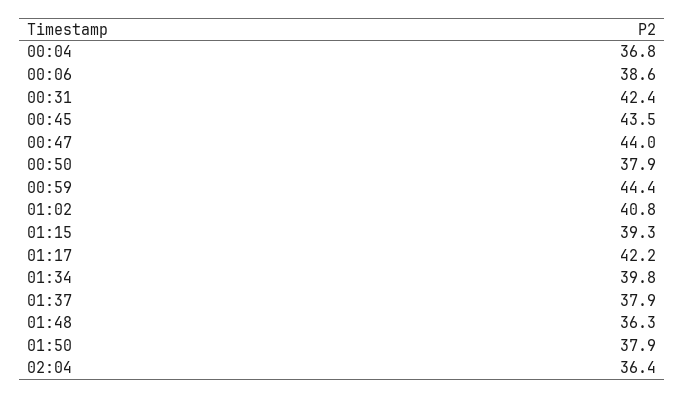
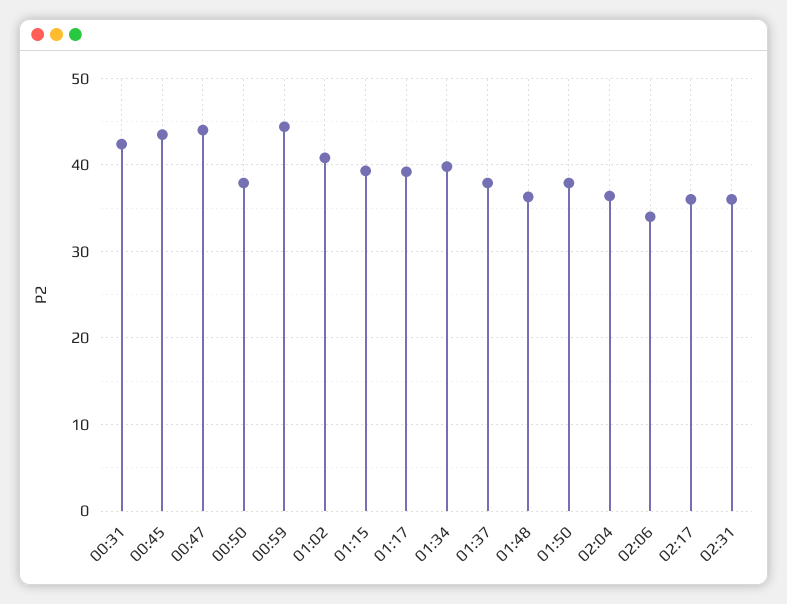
00:04: 36.8 -> none
00:06: 38.6 -> none
01:17: 42.2 -> 39
02:06: none -> 34
02:17: none -> 36
02:31: none -> 36

